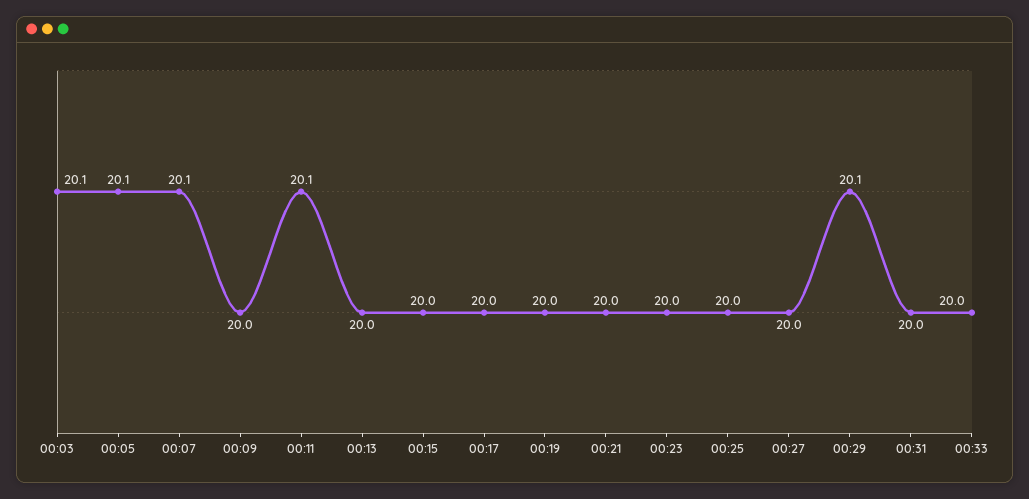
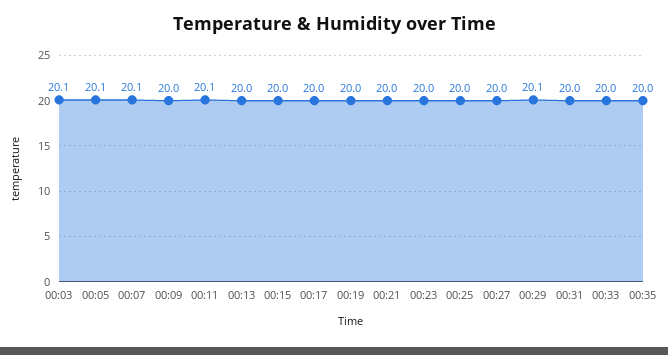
00:35: none -> 20

